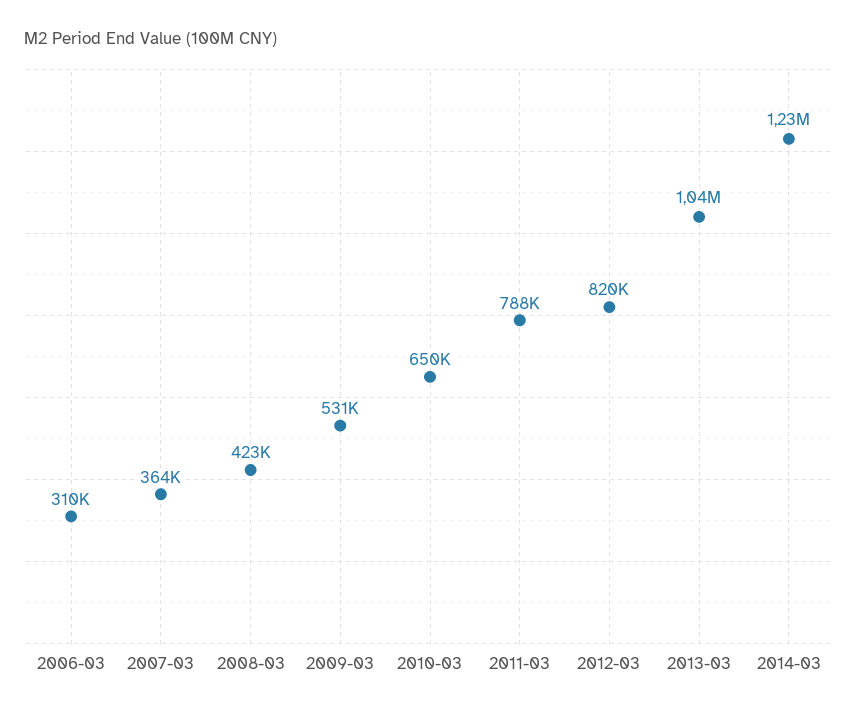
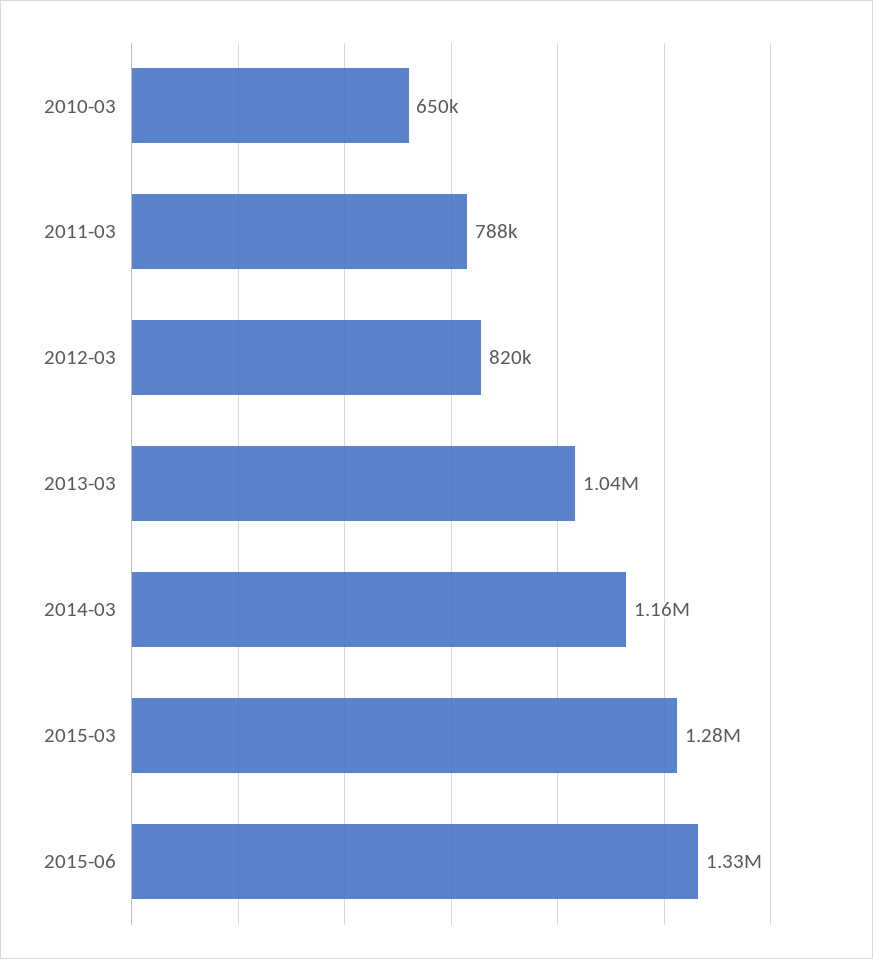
2006-03: 310000 -> none
2007-03: 364000 -> none
2008-03: 423000 -> none
2009-03: 531000 -> none
2014-03: 1230000 -> 1160000
2015-03: none -> 1280000
2015-06: none -> 1330000

